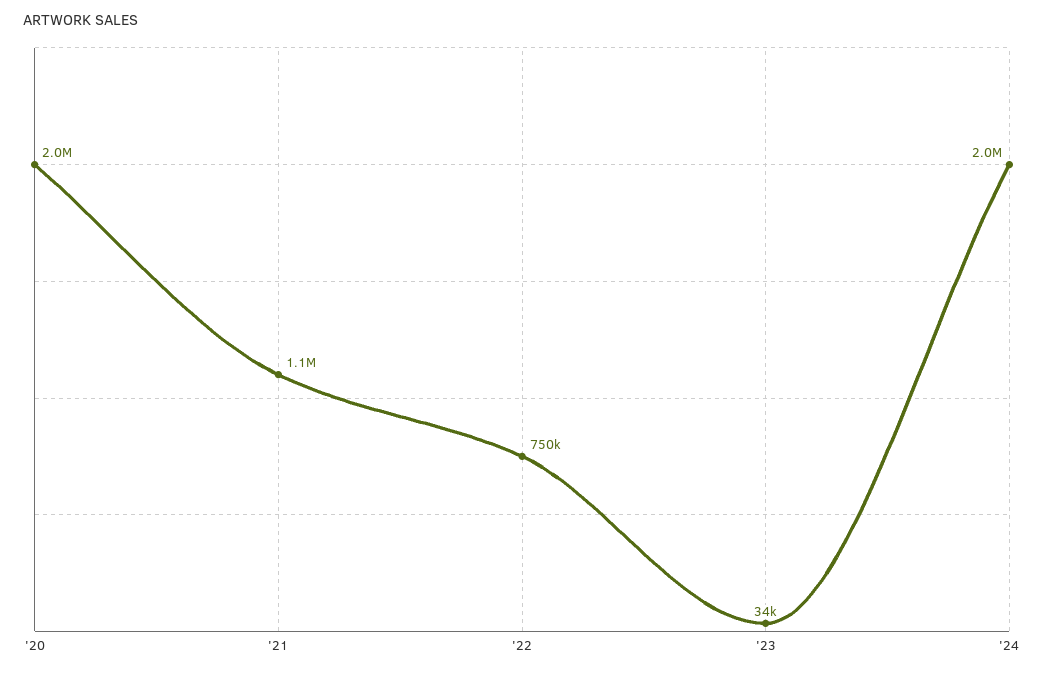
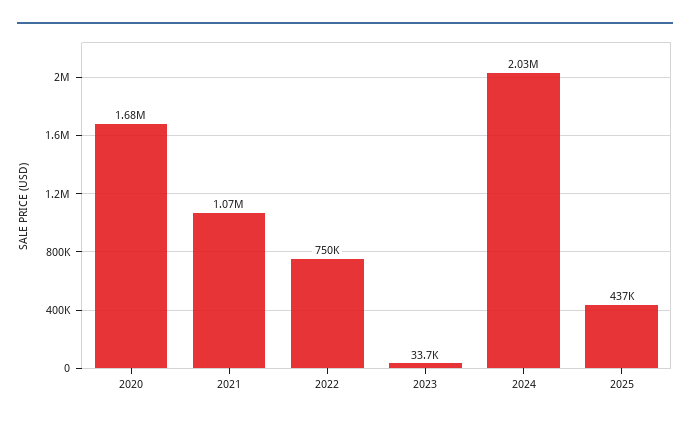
'20: 2000000 -> 1680000
2025: none -> 437000

